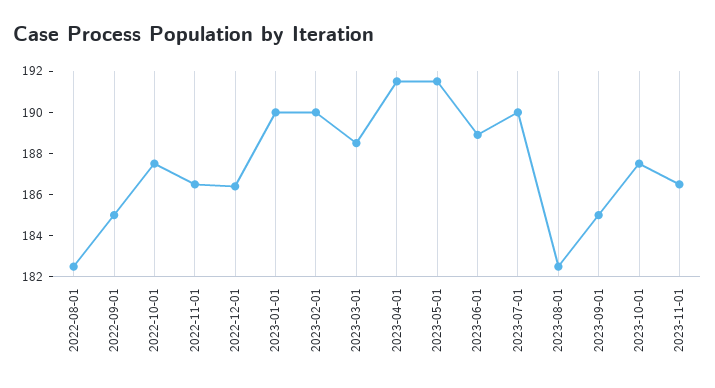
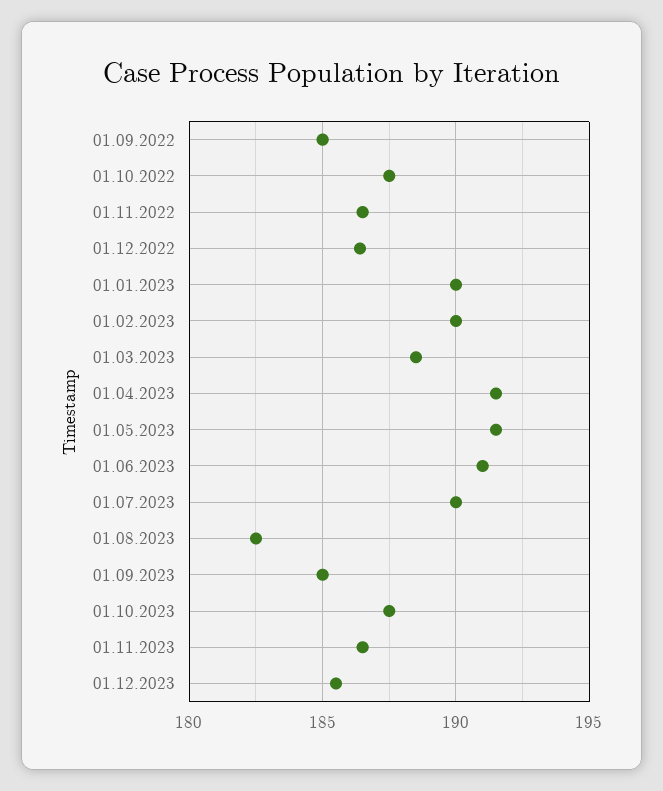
2022-08-01: 182.5 -> none
2023-06-01: 189 -> 191
01.12.2023: none -> 185.5

